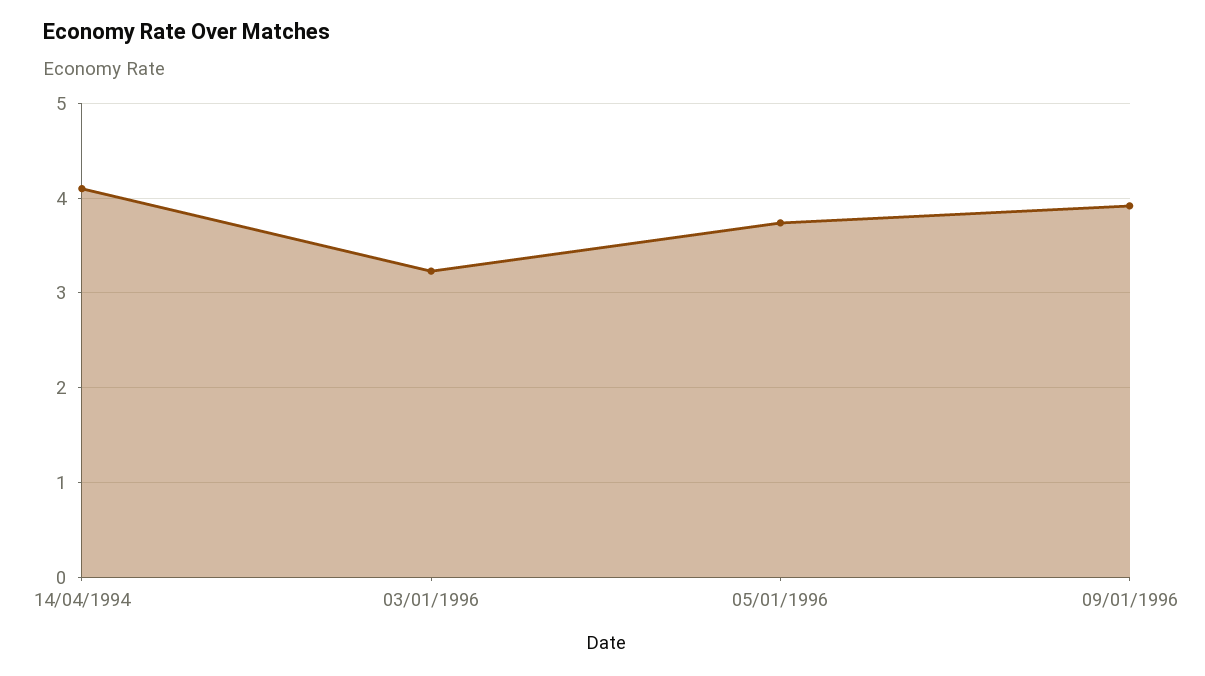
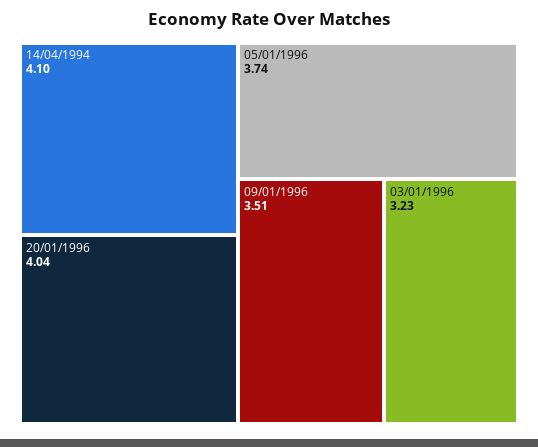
09/01/1996: 3.9 -> 3.51
20/01/1996: none -> 4.04

